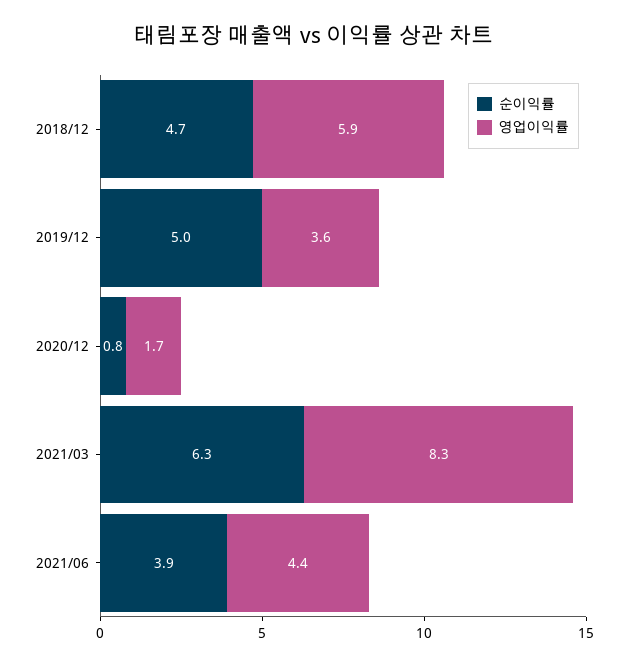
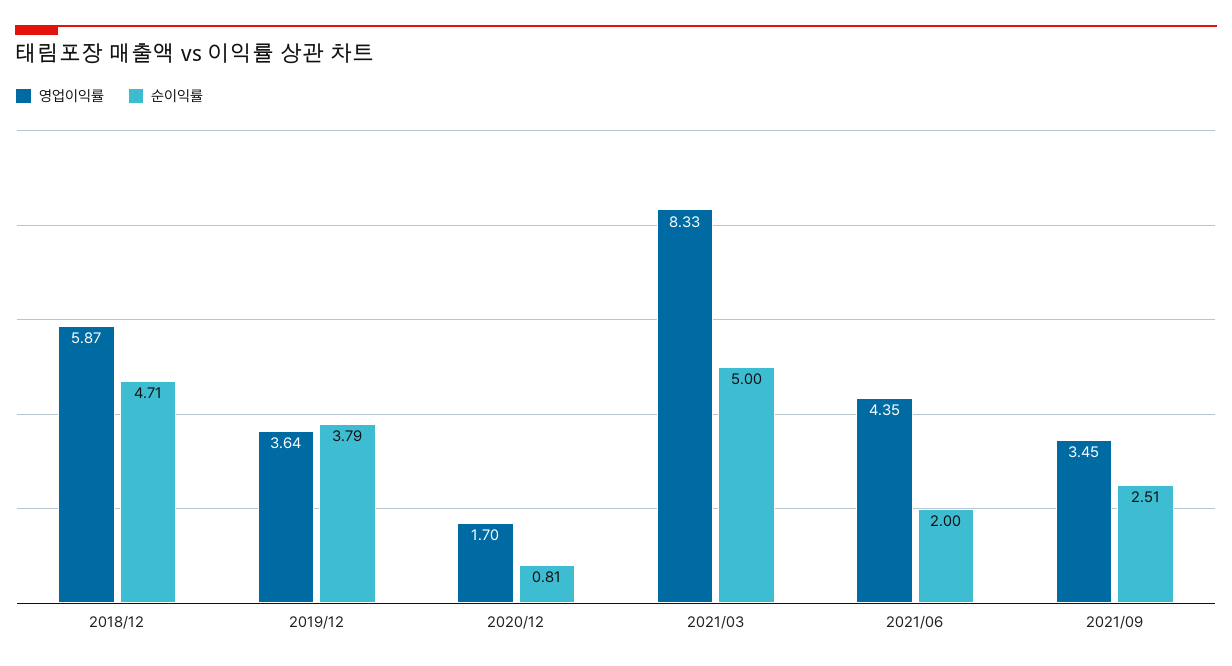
순이익률, 2019/12: 5 -> 3.79
순이익률, 2021/03: 6.3 -> 5
순이익률, 2021/06: 3.9 -> 2
영업이익률, 2021/09: none -> 3.45
순이익률, 2021/09: none -> 2.51

